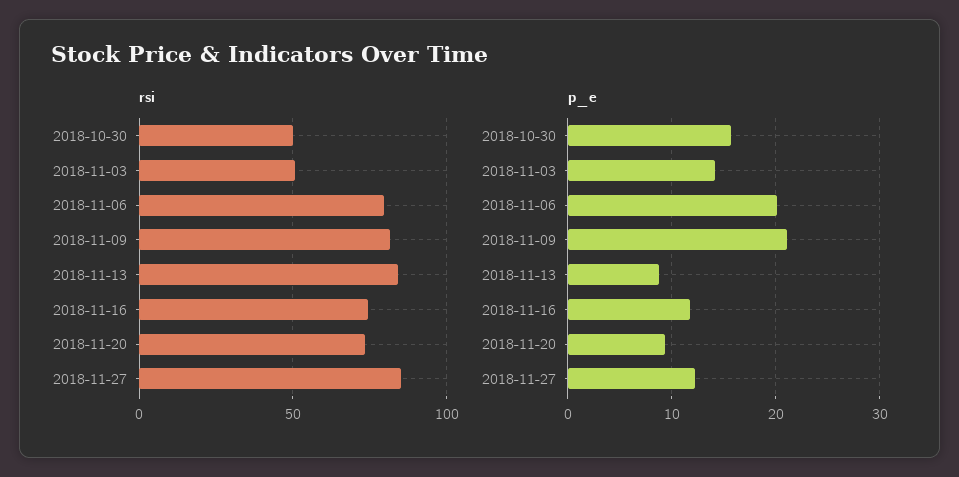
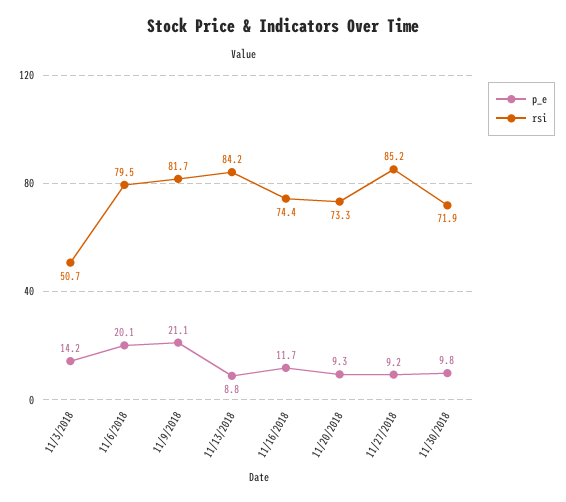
rsi, 2018-10-30: 50 -> none
p_e, 2018-10-30: 16 -> none
p_e, 2018-11-27: 12 -> 9.2
p_e, 11/30/2018: none -> 9.8
rsi, 11/30/2018: none -> 71.9

